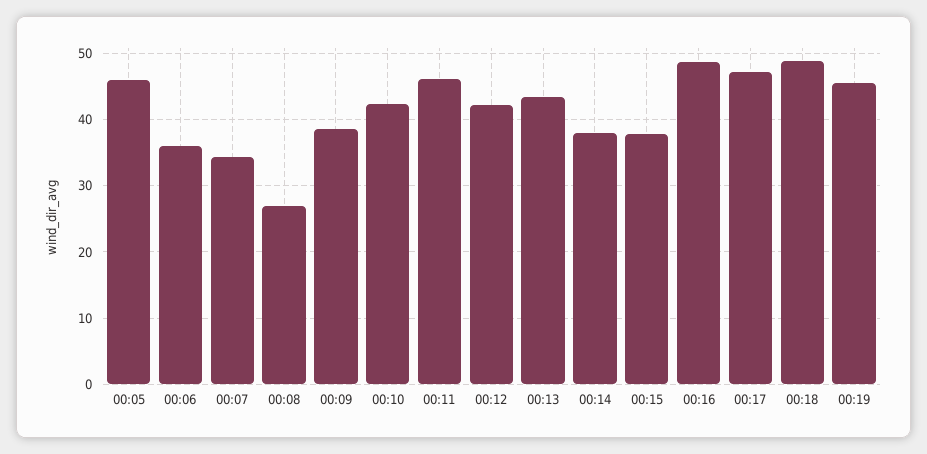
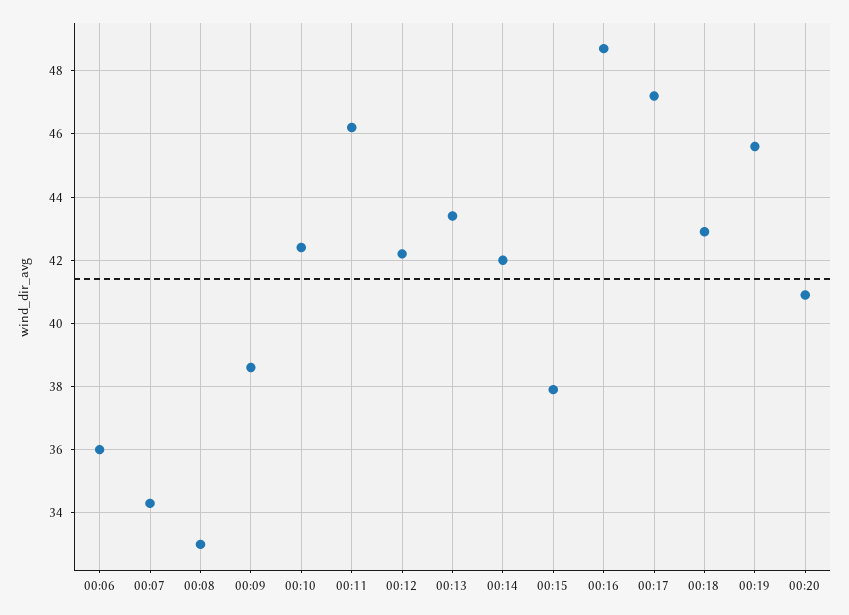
00:05: 46 -> none
00:08: 27 -> 33
00:14: 38 -> 42
00:18: 49 -> 43
00:20: none -> 41

